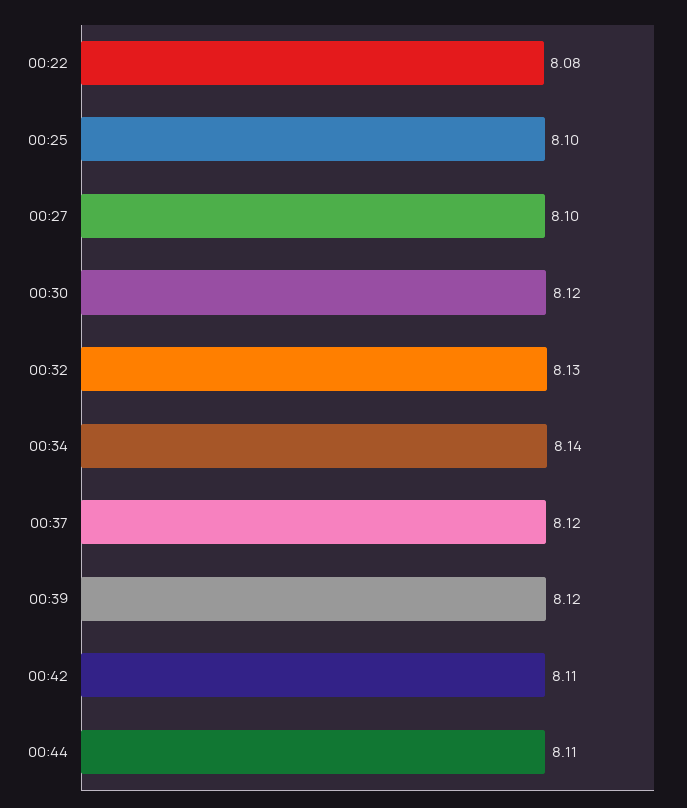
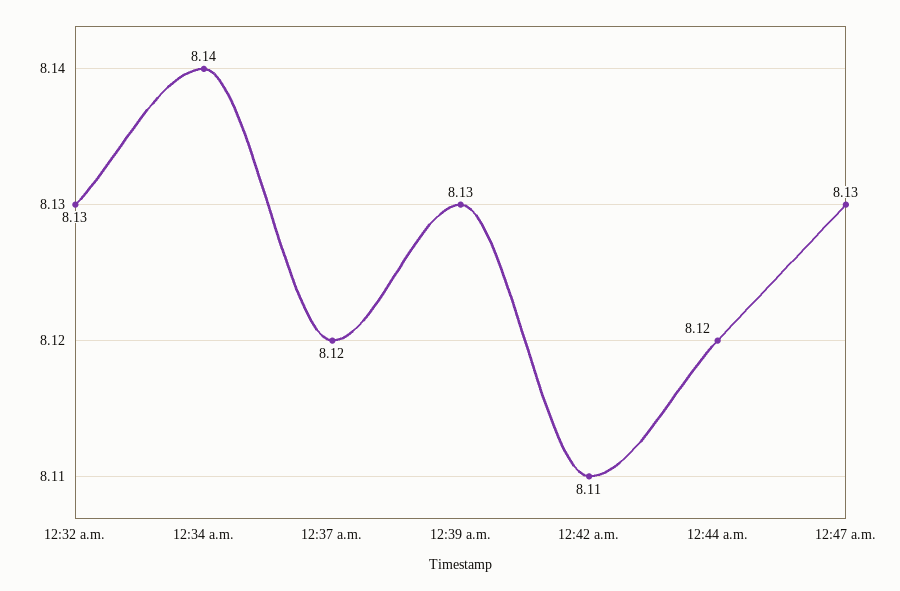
00:22: 8.08 -> none
00:25: 8.1 -> none
00:27: 8.1 -> none
00:30: 8.12 -> none
00:39: 8.12 -> 8.13
00:44: 8.11 -> 8.12
12:47 a.m.: none -> 8.13

